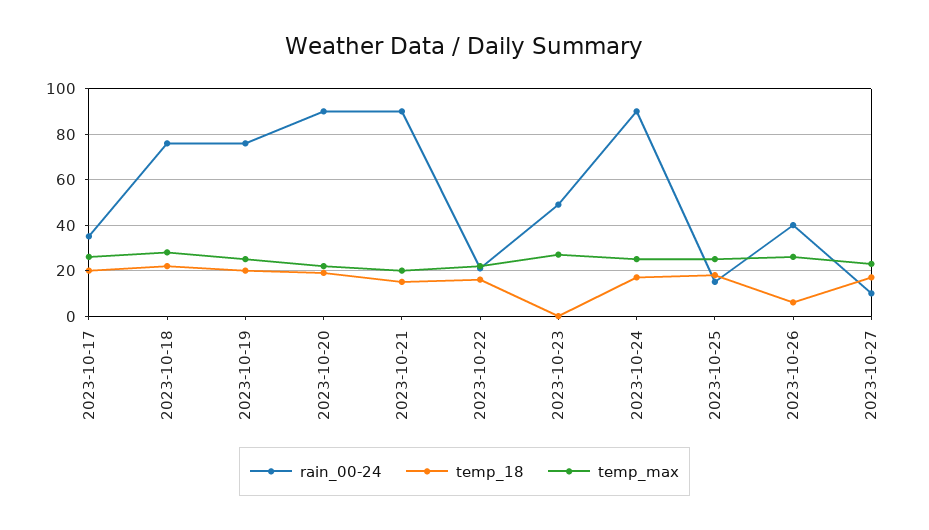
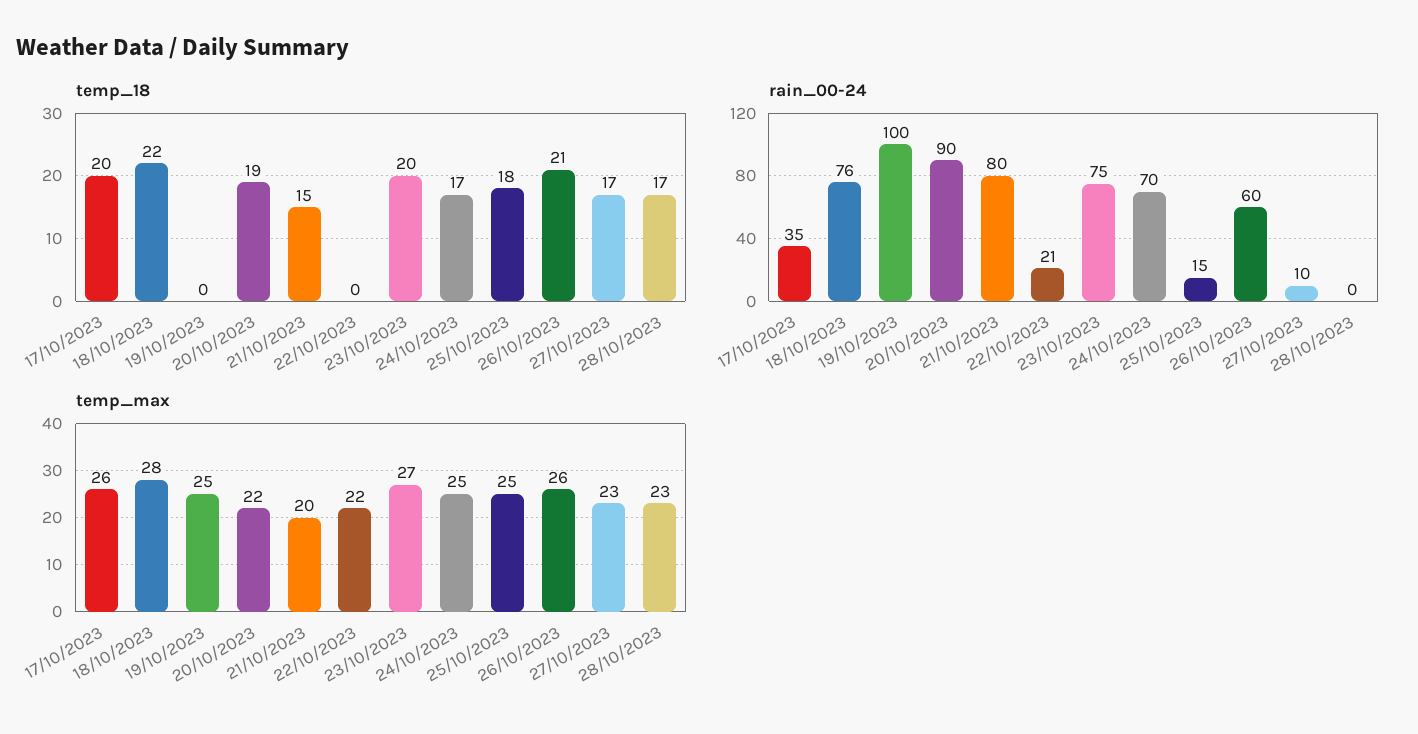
rain_00-24, 2023-10-19: 75 -> 100
temp_18, 2023-10-19: 20 -> 0
rain_00-24, 2023-10-21: 90 -> 80
temp_18, 2023-10-22: 15 -> 0
rain_00-24, 2023-10-23: 50 -> 75
temp_18, 2023-10-23: 0 -> 20
rain_00-24, 2023-10-24: 90 -> 70
rain_00-24, 2023-10-26: 40 -> 60
temp_18, 2023-10-26: 5 -> 21
temp_18, 28/10/2023: none -> 17
rain_00-24, 28/10/2023: none -> 0
temp_max, 28/10/2023: none -> 23

